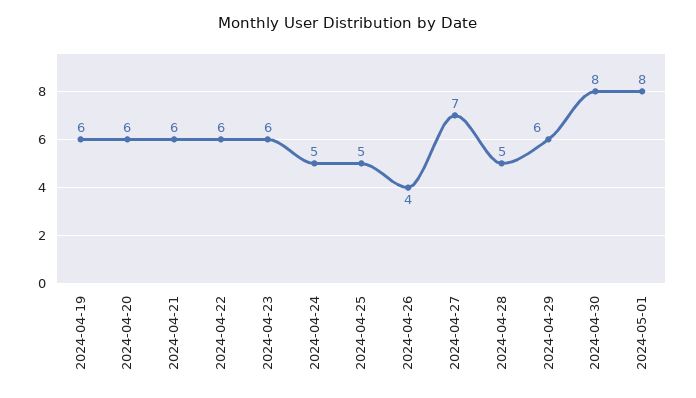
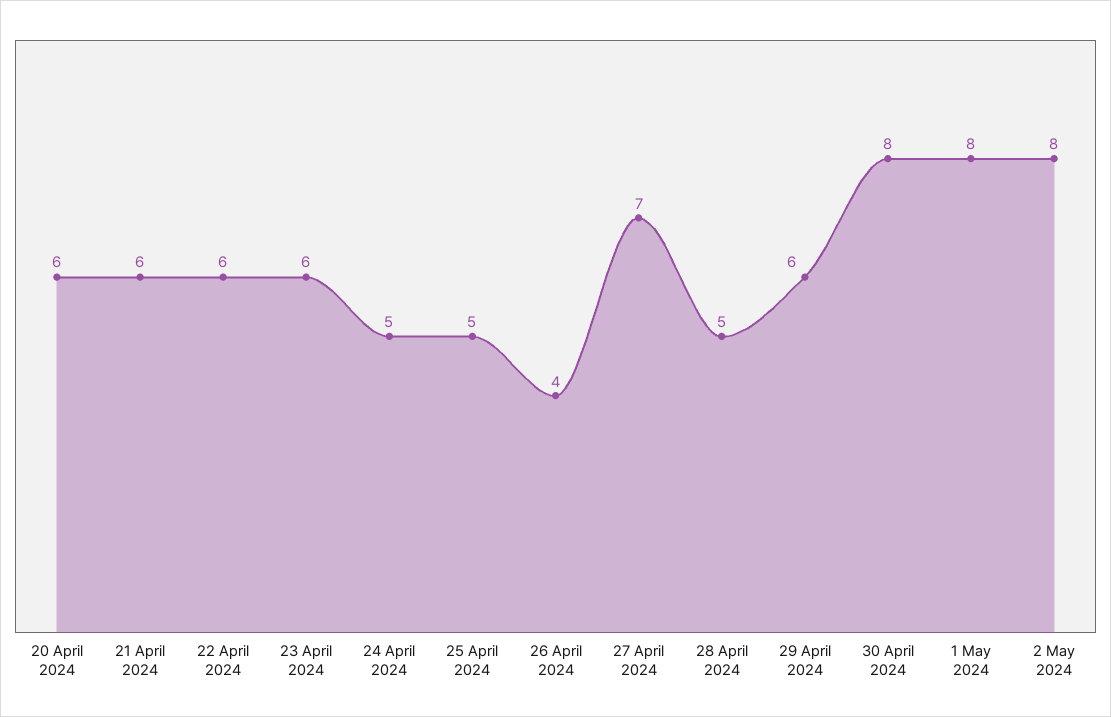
2024-04-19: 6 -> none
2 May 2024: none -> 8

